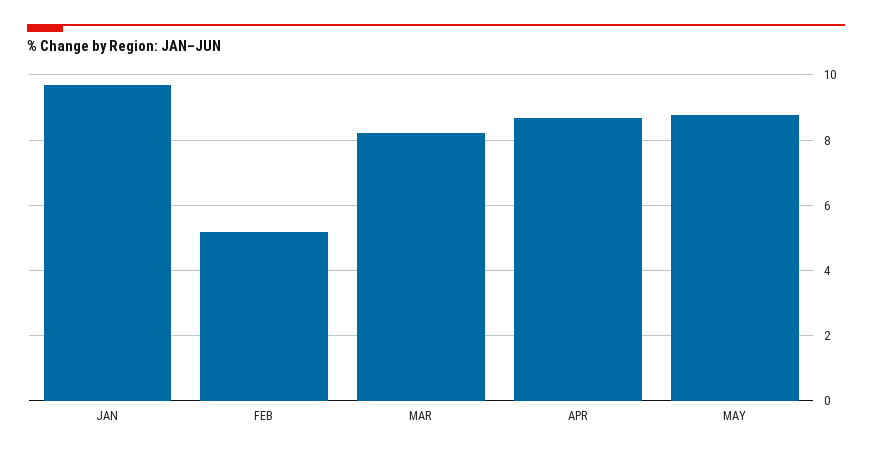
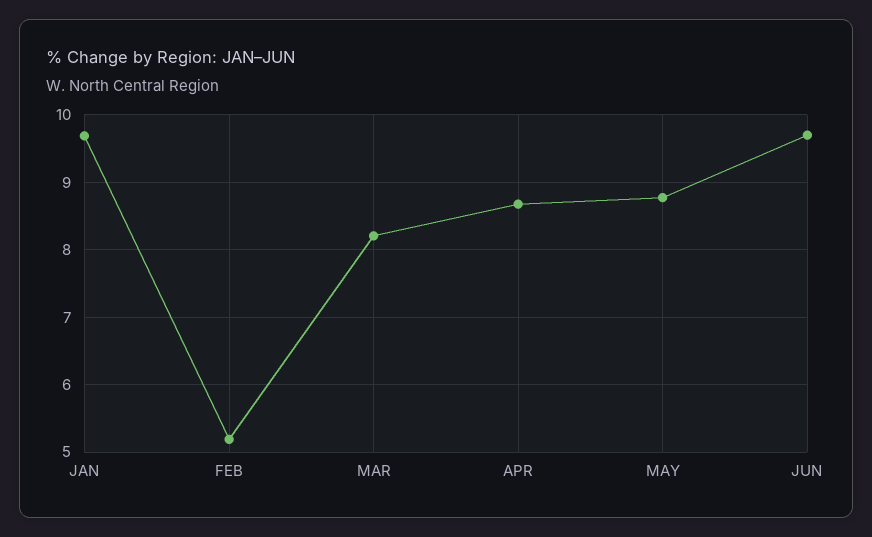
JUN: none -> 9.7

